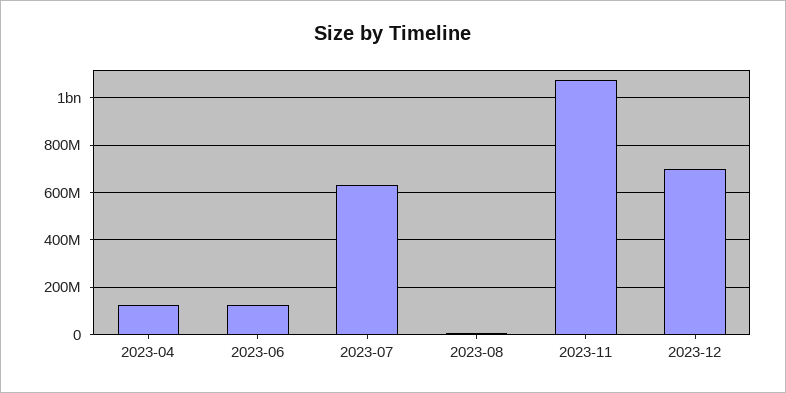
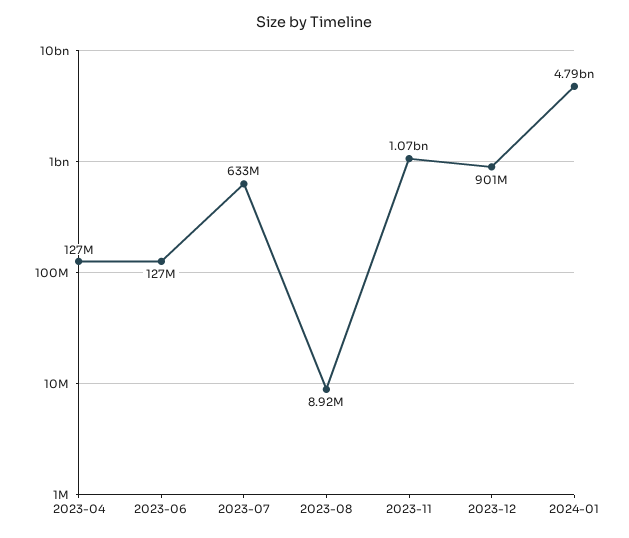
2023-12: 700000000 -> 901000000
2024-01: none -> 4790000000

